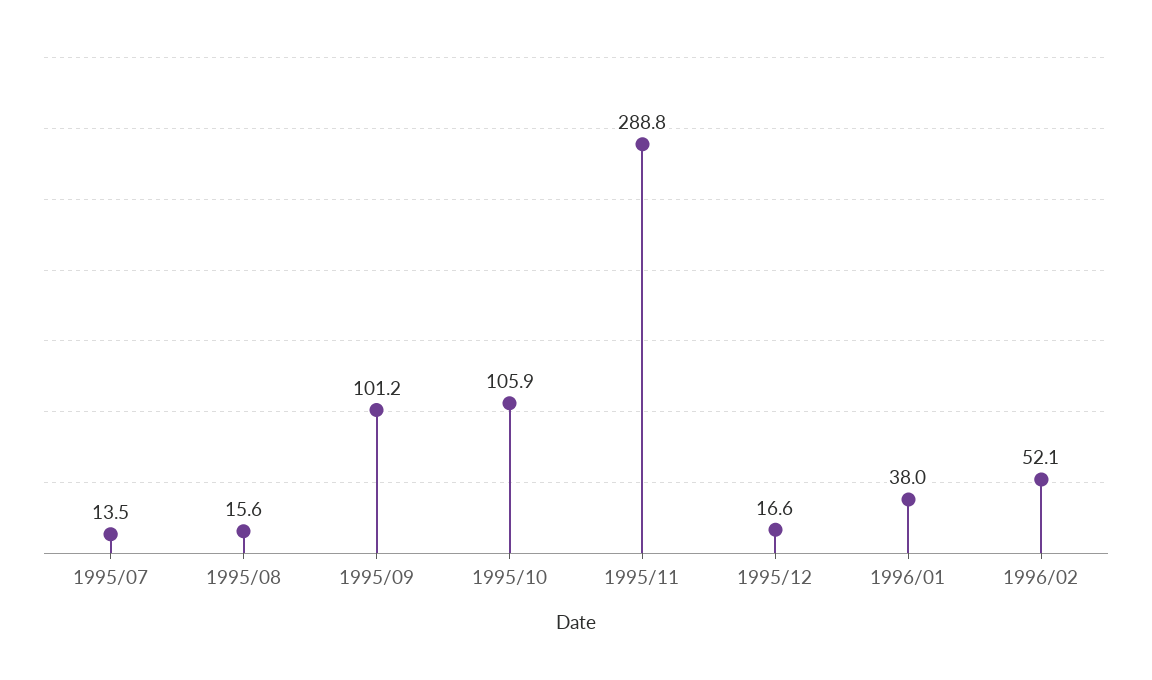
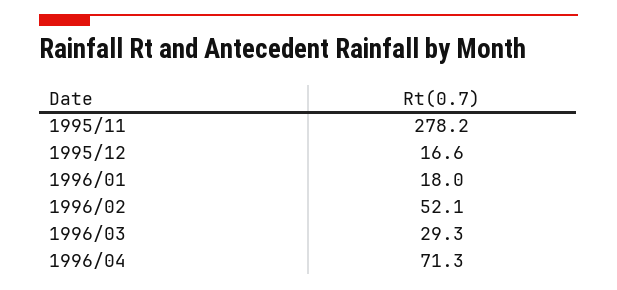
1995/07: 13.5 -> none
1995/08: 15.6 -> none
1995/09: 101.2 -> none
1995/10: 105.9 -> none
1995/11: 288.8 -> 278.2
1996/01: 38 -> 18
1996/03: none -> 29.3
1996/04: none -> 71.3

